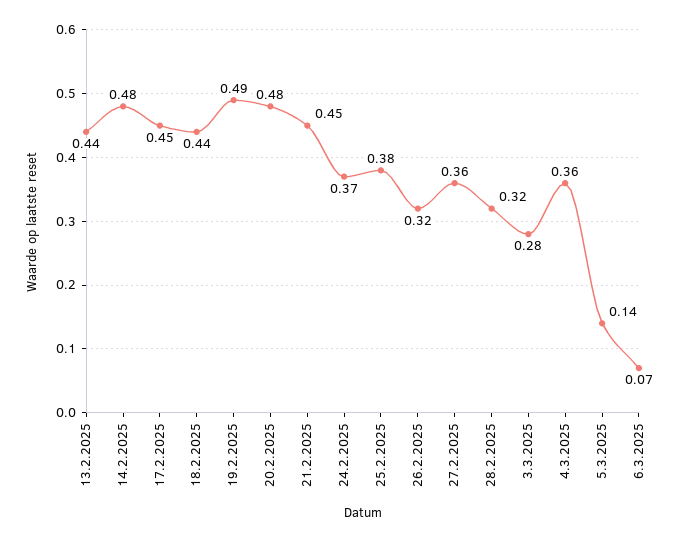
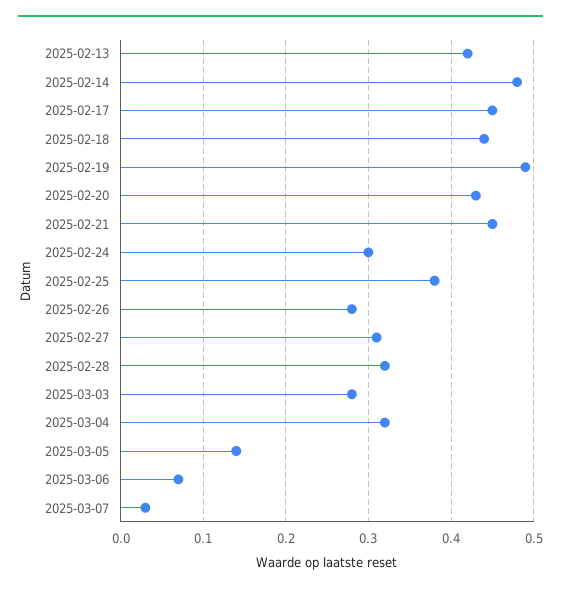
13.2.2025: 0.44 -> 0.42
20.2.2025: 0.48 -> 0.43
24.2.2025: 0.37 -> 0.3
26.2.2025: 0.32 -> 0.28
27.2.2025: 0.36 -> 0.31
4.3.2025: 0.36 -> 0.32
2025-03-07: none -> 0.03

